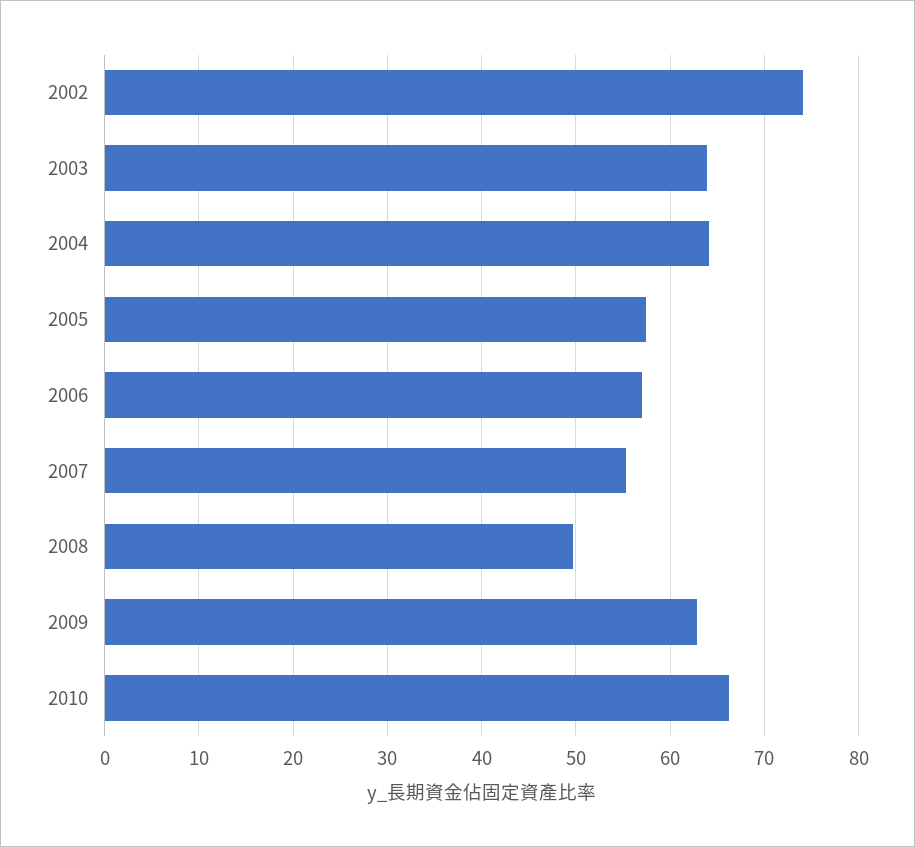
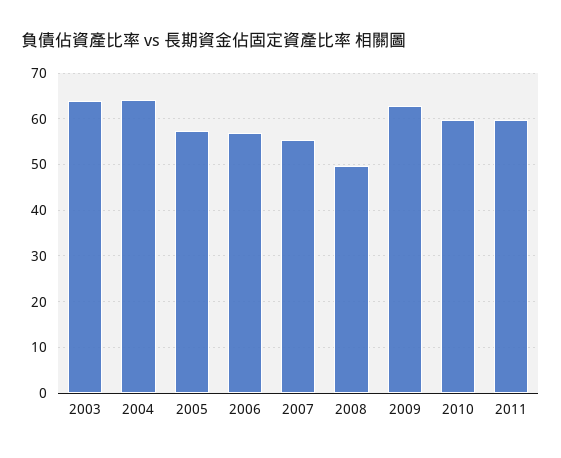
2002: 74 -> none
2010: 66 -> 60
2011: none -> 60

